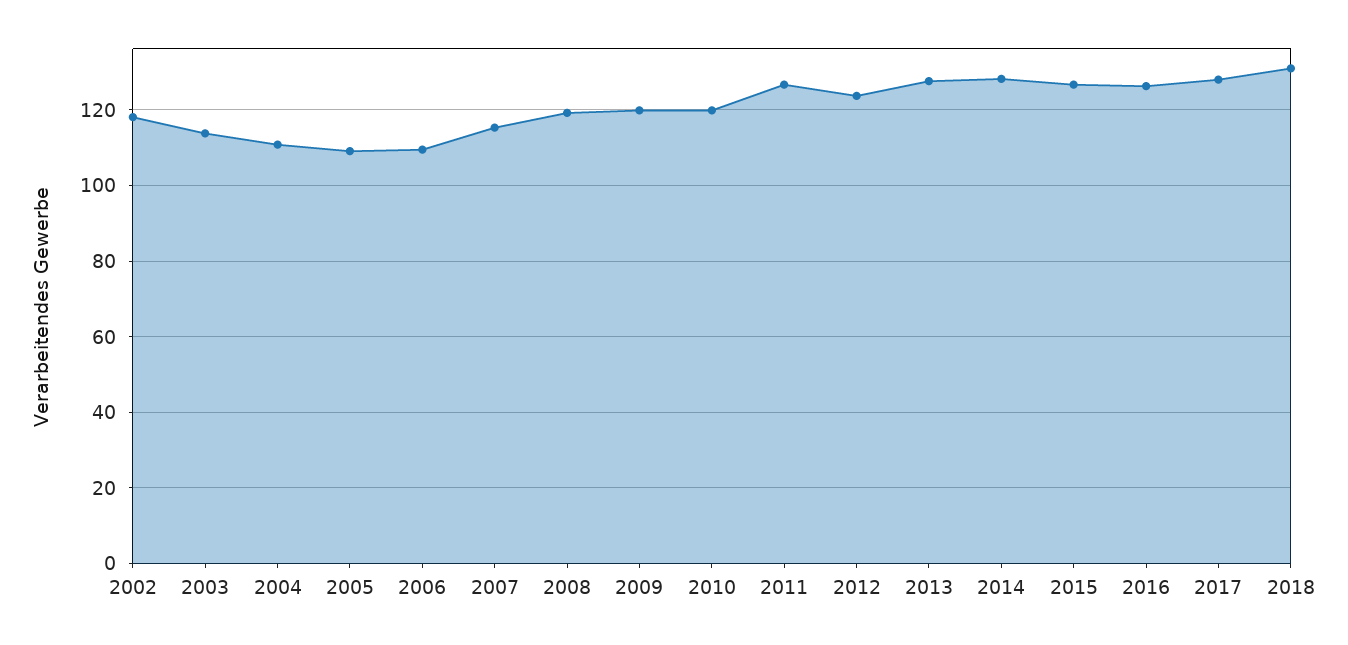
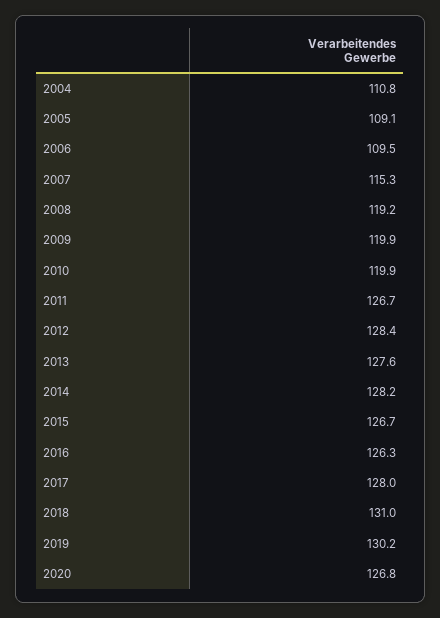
2002: 118 -> none
2003: 114 -> none
2012: 124 -> 128.4
2019: none -> 130.2
2020: none -> 126.8

